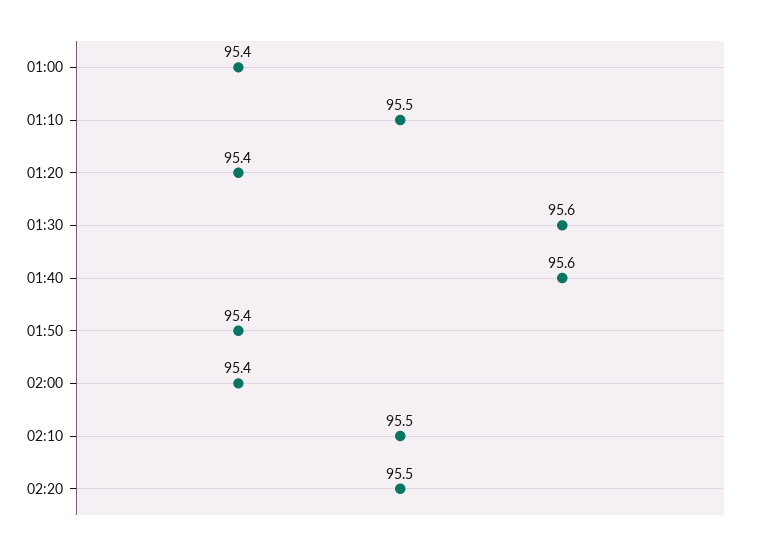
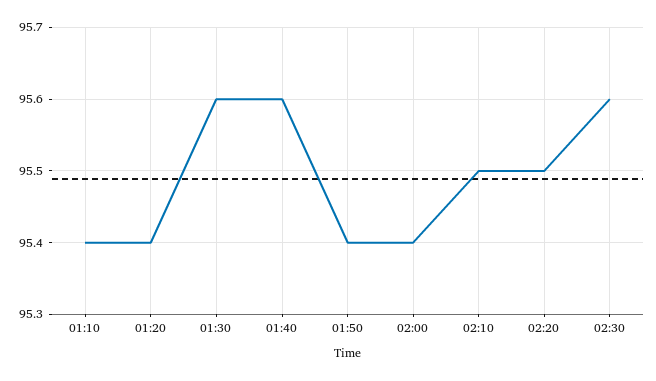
01:00: 95.4 -> none
01:10: 95.5 -> 95.4
02:30: none -> 95.6

